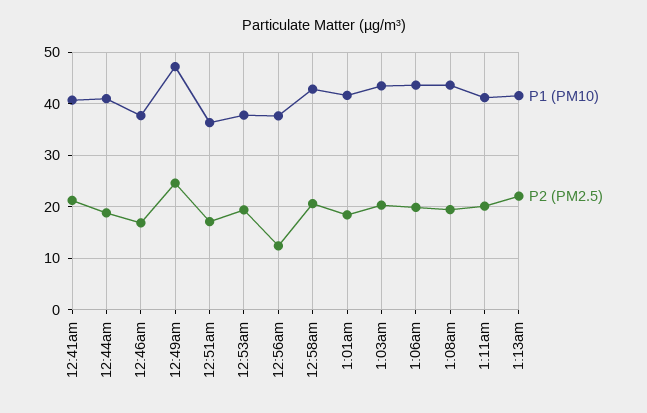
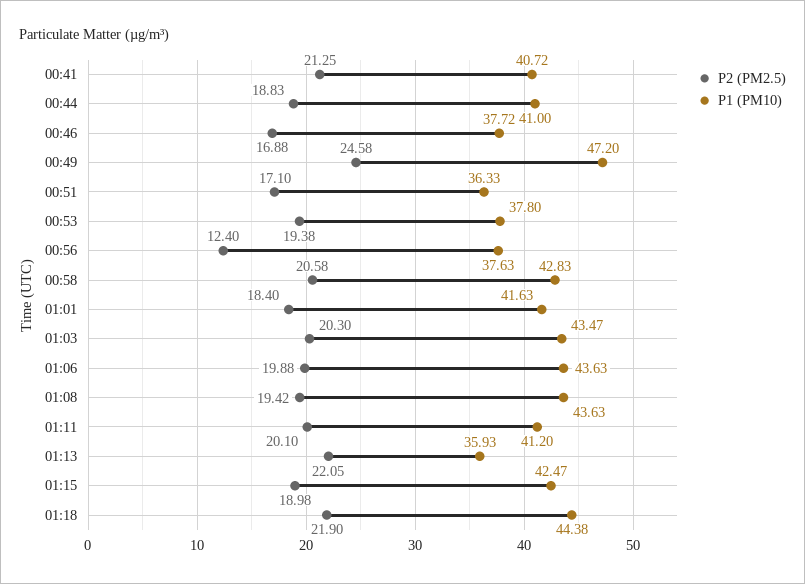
P1 (PM10), 1:13am: 42 -> 35.93
P2 (PM2.5), 01:15: none -> 18.98
P1 (PM10), 01:15: none -> 42.47
P2 (PM2.5), 01:18: none -> 21.9
P1 (PM10), 01:18: none -> 44.38

